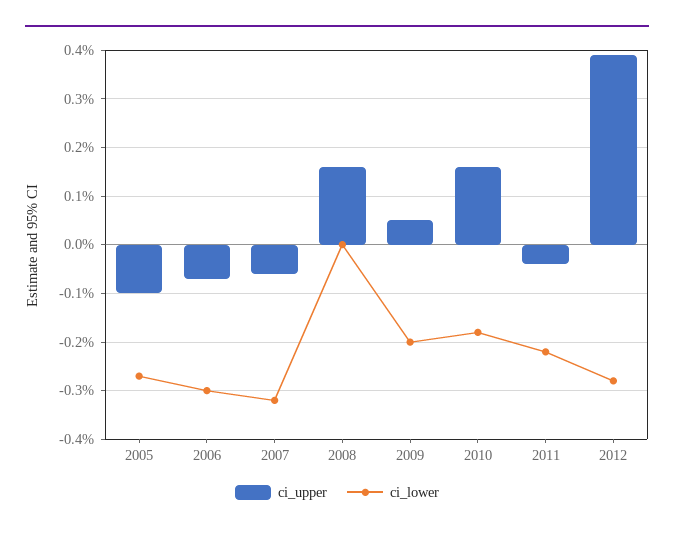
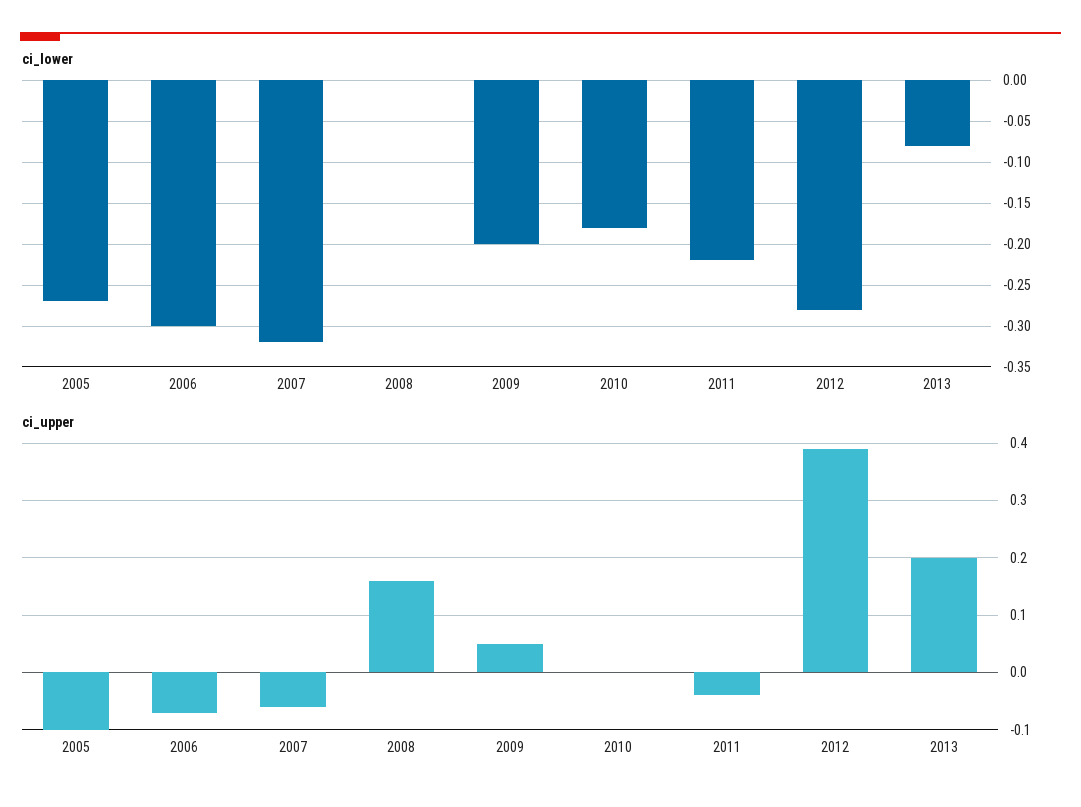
ci_upper, 2010: 0.15 -> 0
ci_lower, 2013: none -> -0.08
ci_upper, 2013: none -> 0.2

